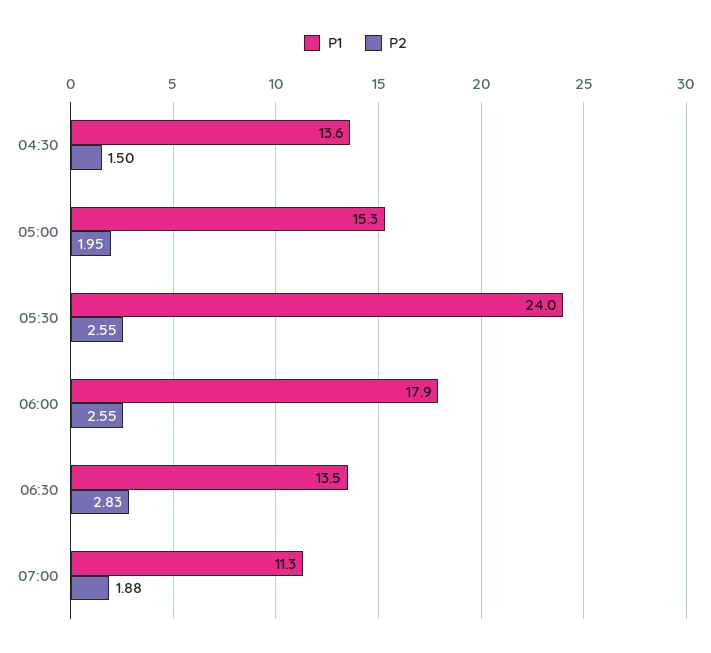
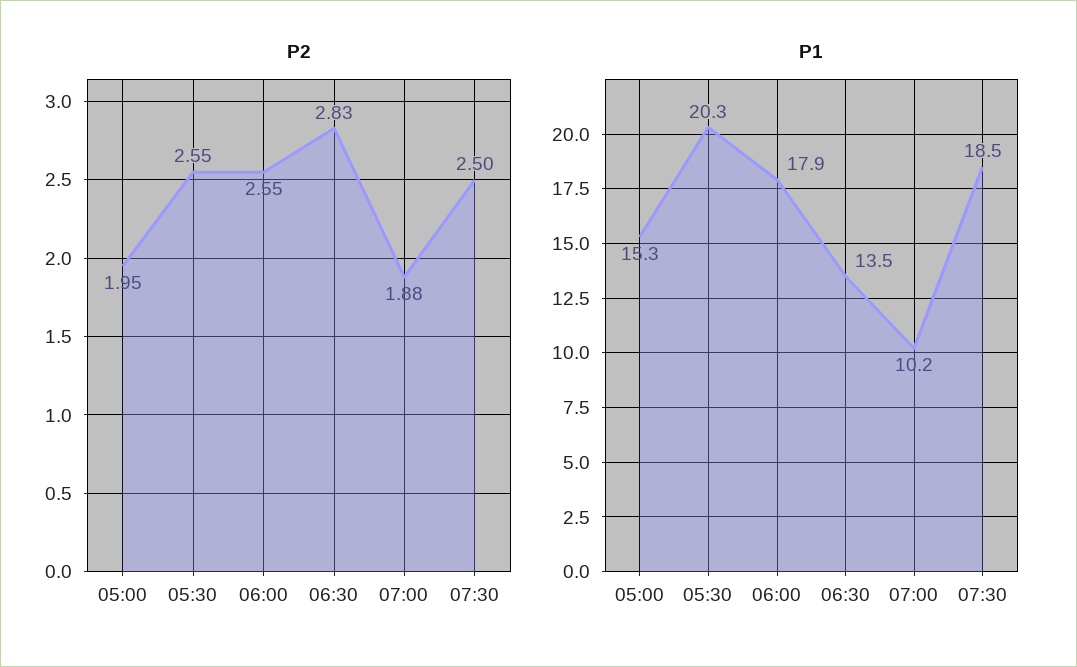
P1, 04:30: 13.6 -> none
P2, 04:30: 1.5 -> none
P1, 05:30: 24 -> 20.3
P1, 07:00: 11.3 -> 10.2
P2, 07:30: none -> 2.5
P1, 07:30: none -> 18.5

